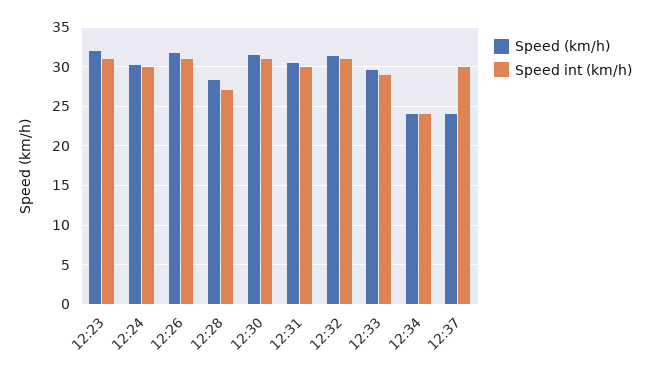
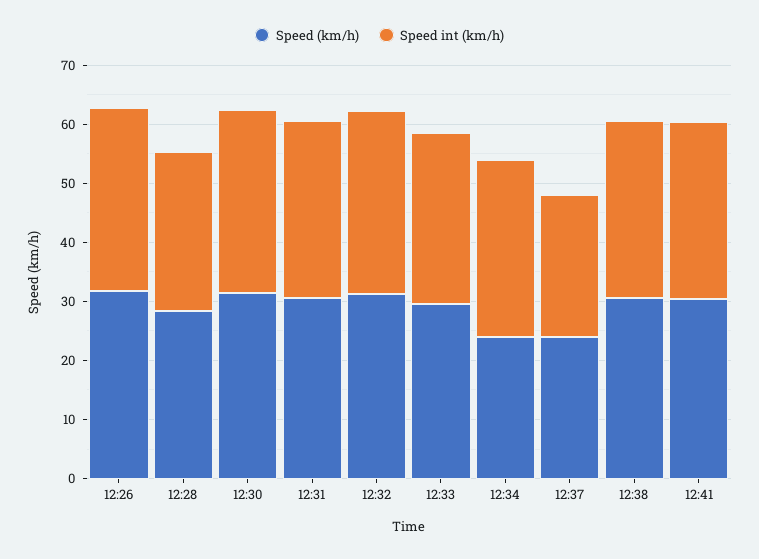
Speed (km/h), 12:23: 32 -> none
Speed int (km/h), 12:23: 31 -> none
Speed (km/h), 12:24: 30 -> none
Speed int (km/h), 12:24: 30 -> none
Speed int (km/h), 12:34: 24 -> 30
Speed int (km/h), 12:37: 30 -> 24
Speed (km/h), 12:38: none -> 30
Speed int (km/h), 12:38: none -> 30
Speed (km/h), 12:41: none -> 30
Speed int (km/h), 12:41: none -> 30

